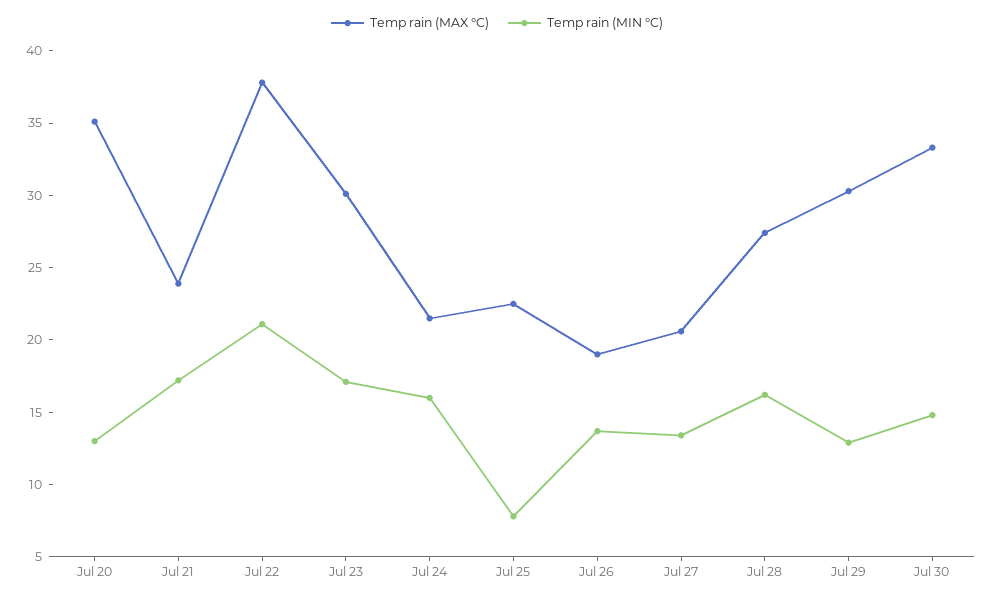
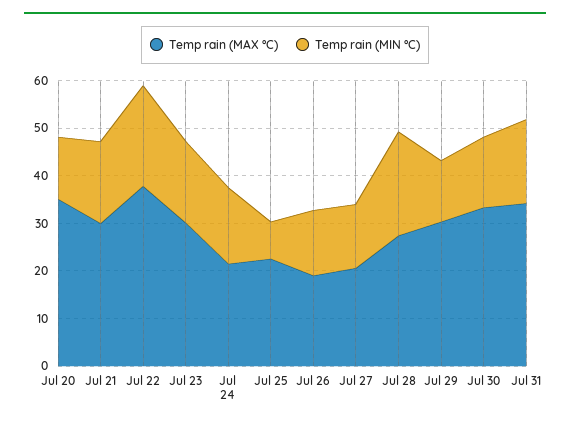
Temp rain (MAX °C), Jul 21: 24 -> 30
Temp rain (MIN °C), Jul 28: 16 -> 22
Temp rain (MAX °C), Jul 31: none -> 34
Temp rain (MIN °C), Jul 31: none -> 18

